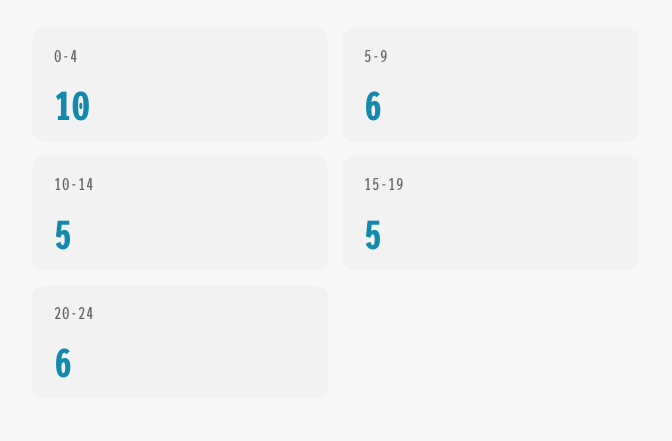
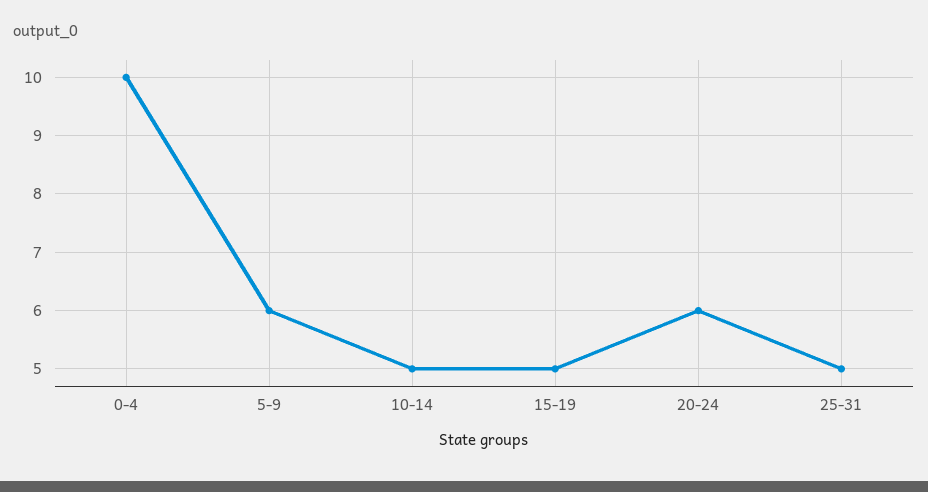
25-31: none -> 5

